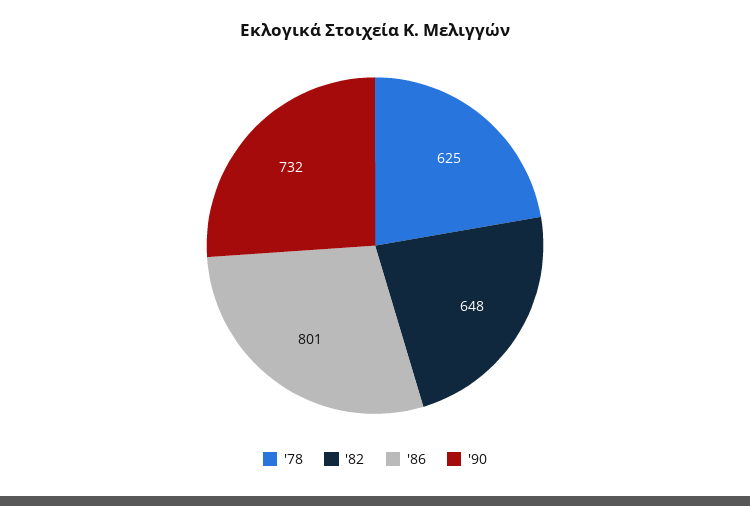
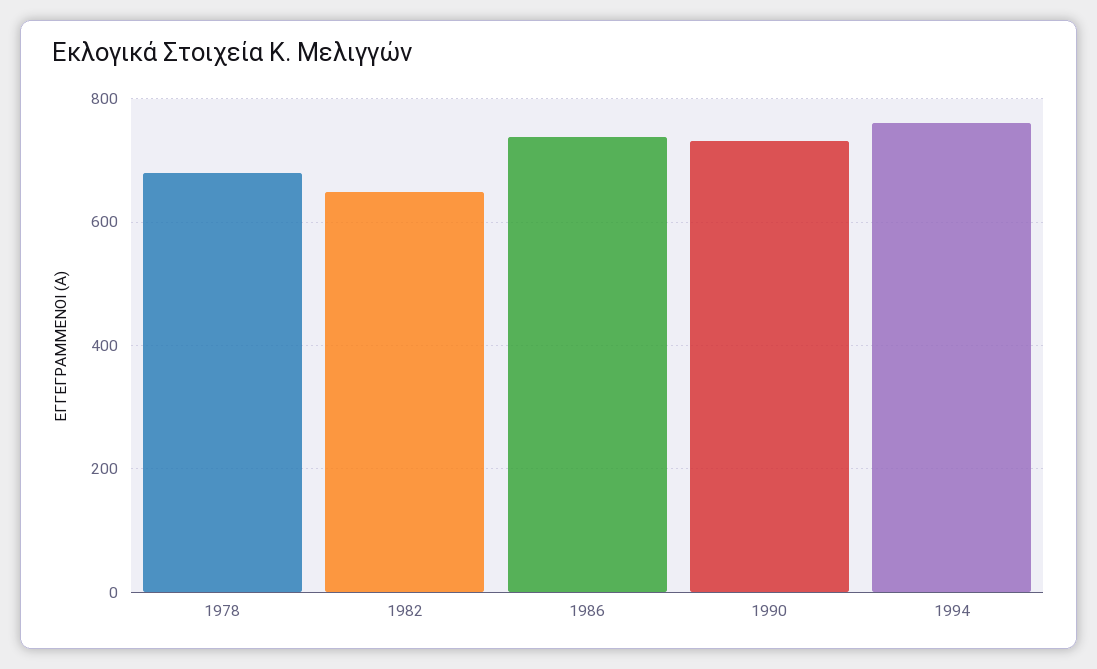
'78: 625 -> 680
'86: 801 -> 740
1994: none -> 760

